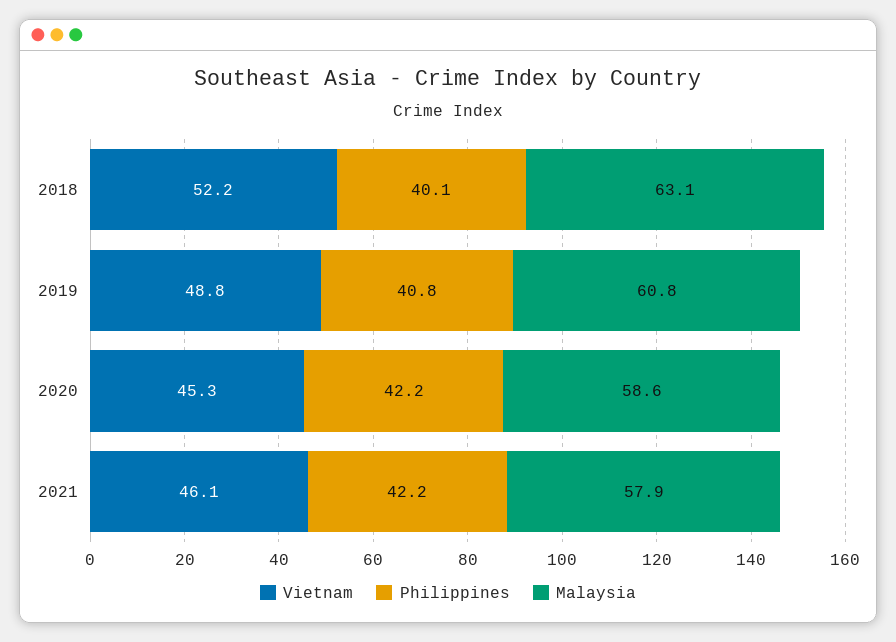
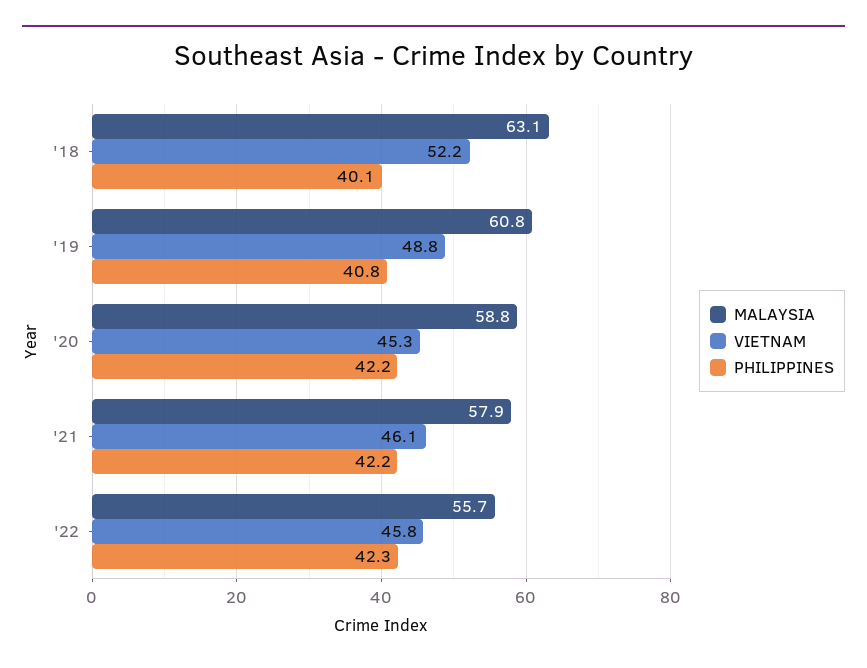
Malaysia, 2020: 58.6 -> 58.8
Malaysia, '22: none -> 55.7
Vietnam, '22: none -> 45.8
Philippines, '22: none -> 42.3

